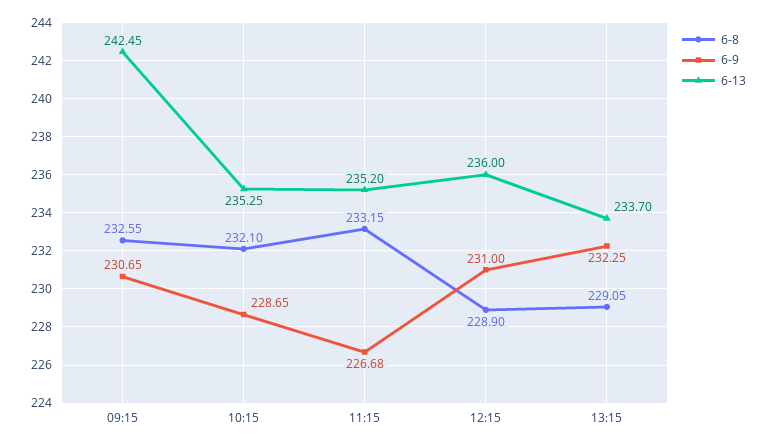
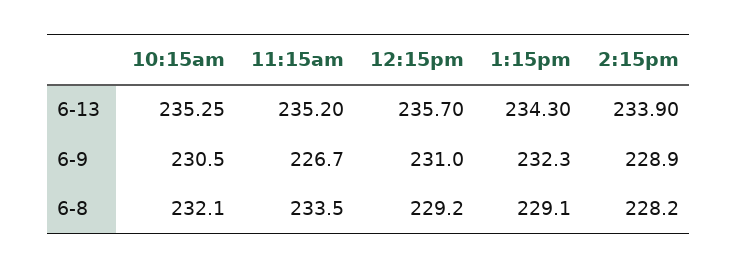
6-8, 09:15: 232.55 -> none
6-9, 09:15: 230.65 -> none
6-13, 09:15: 242.45 -> none
6-9, 10:15: 228.65 -> 230.5
6-8, 11:15: 233.15 -> 233.5
6-8, 12:15: 228.9 -> 229.2
6-13, 12:15: 236 -> 235.7
6-13, 13:15: 233.7 -> 234.3
6-13, 2:15pm: none -> 233.9
6-9, 2:15pm: none -> 228.9
6-8, 2:15pm: none -> 228.2

